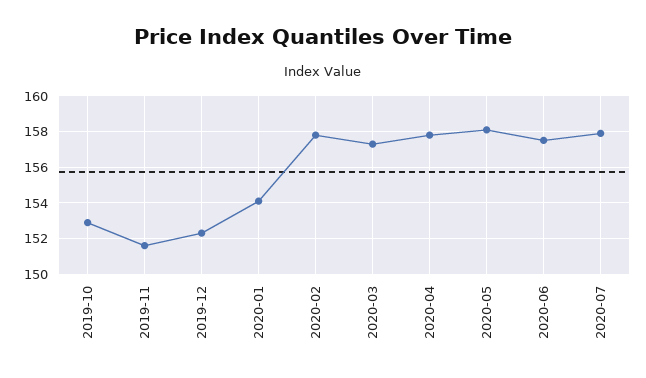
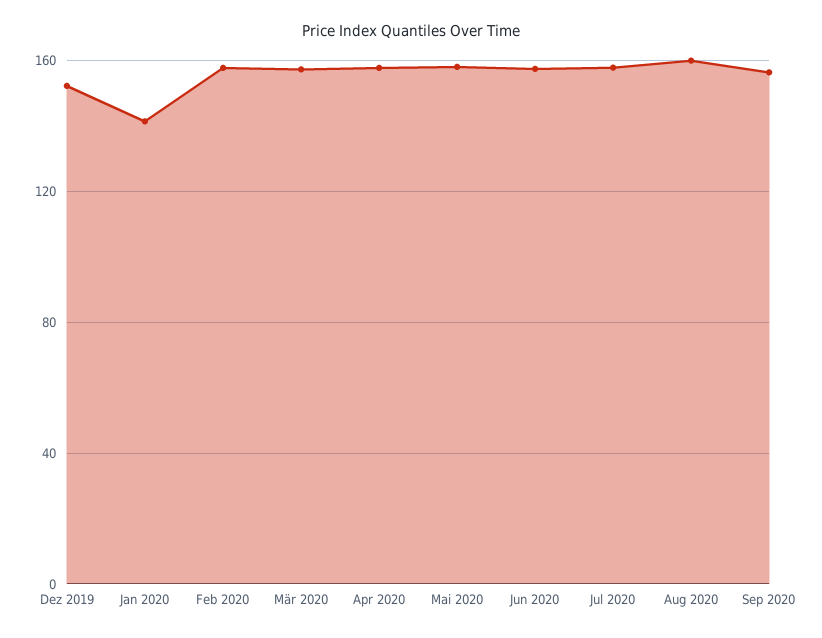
2019-10: 153 -> none
2019-11: 151.5 -> none
2020-01: 154 -> 140
Aug 2020: none -> 160
Sep 2020: none -> 155

